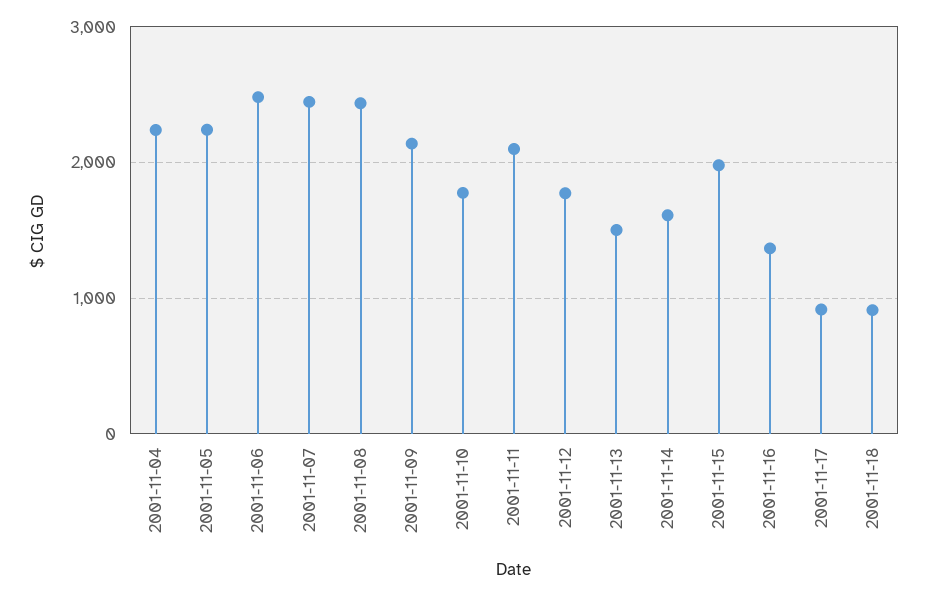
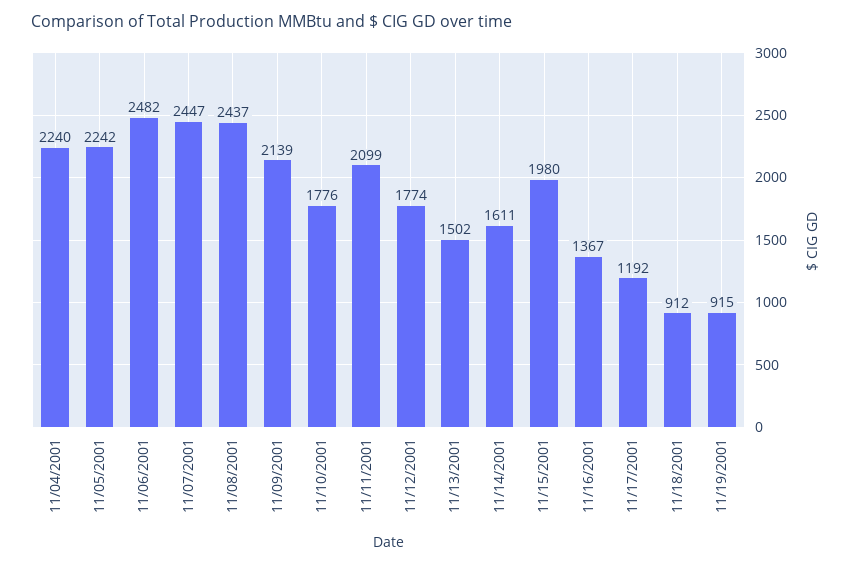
2001-11-17: 900 -> 1192
11/19/2001: none -> 915

